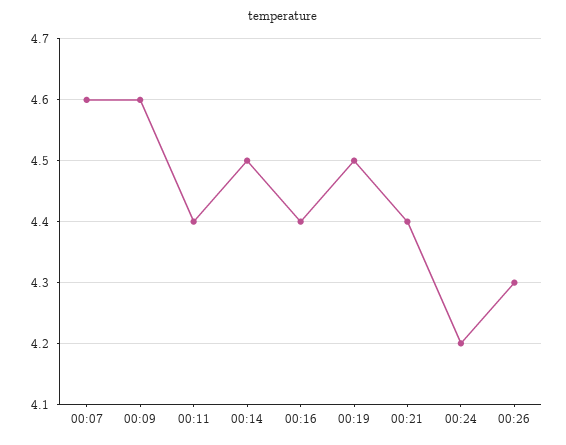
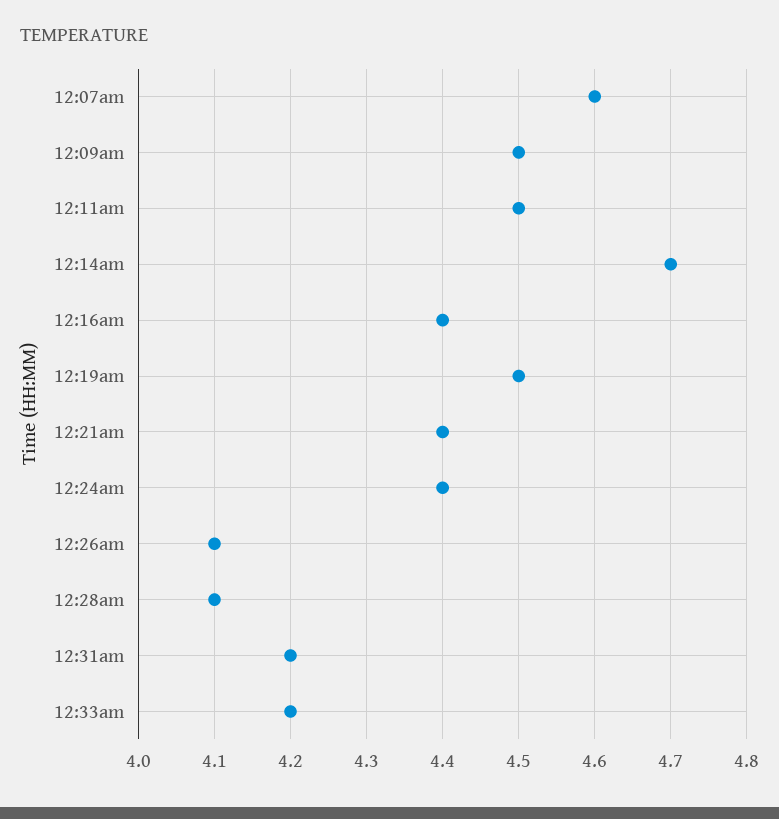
00:09: 4.6 -> 4.5
00:11: 4.4 -> 4.5
00:14: 4.5 -> 4.7
00:24: 4.2 -> 4.4
00:26: 4.3 -> 4.1
12:28am: none -> 4.1
12:31am: none -> 4.2
12:33am: none -> 4.2

